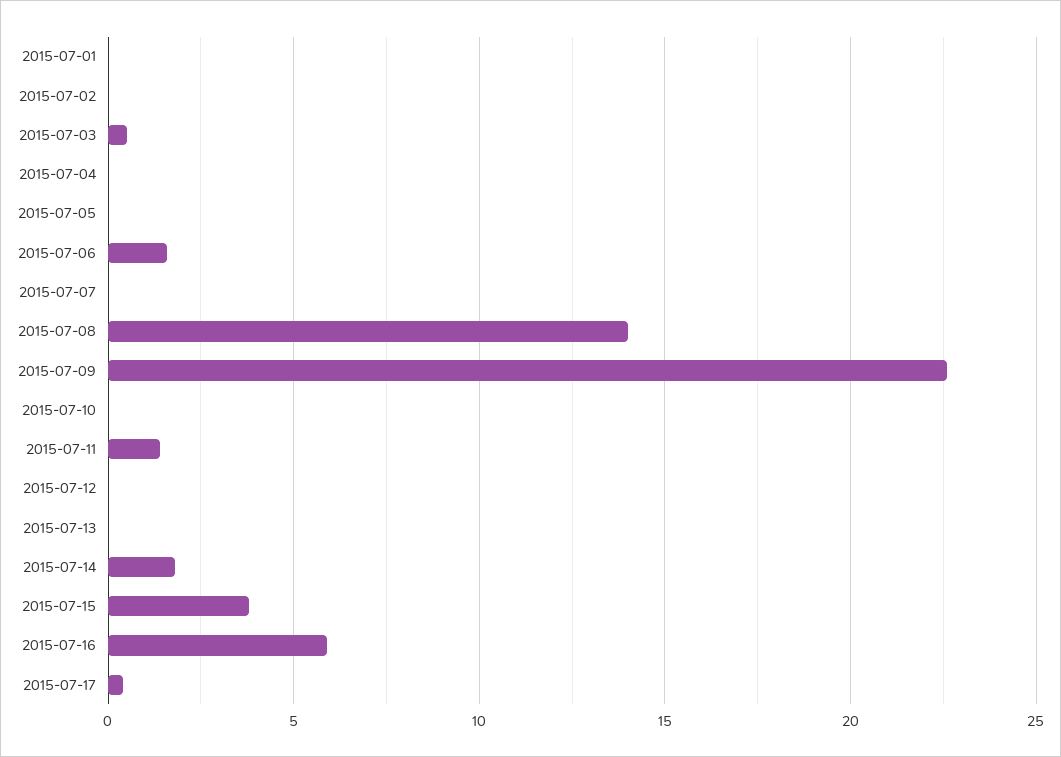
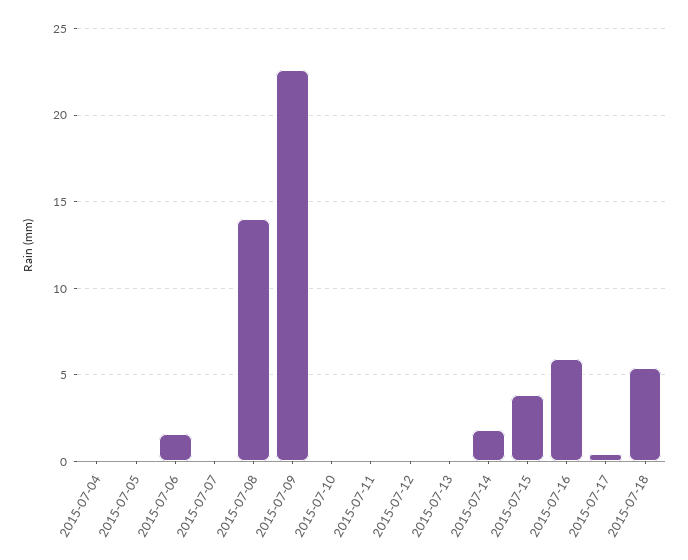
2015-07-01: 0 -> none
2015-07-02: 0 -> none
2015-07-03: 0.5 -> none
2015-07-11: 1.5 -> 0
2015-07-18: none -> 5.5

